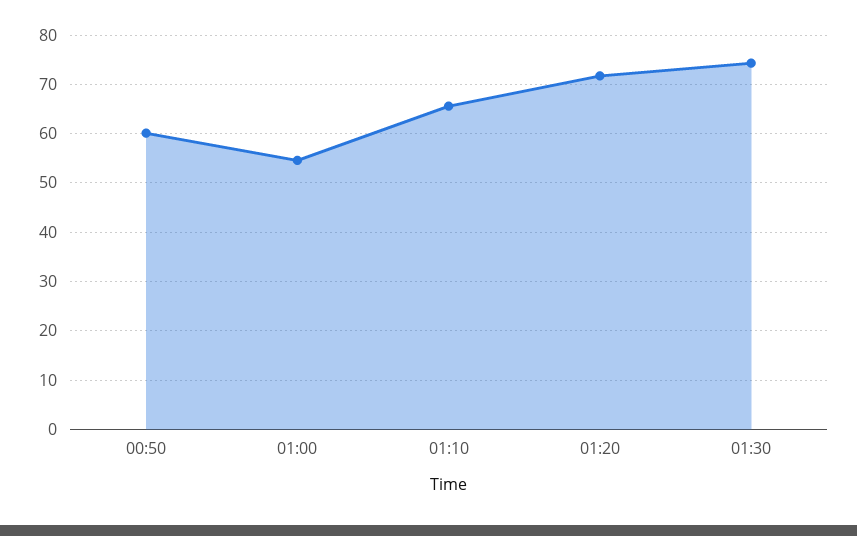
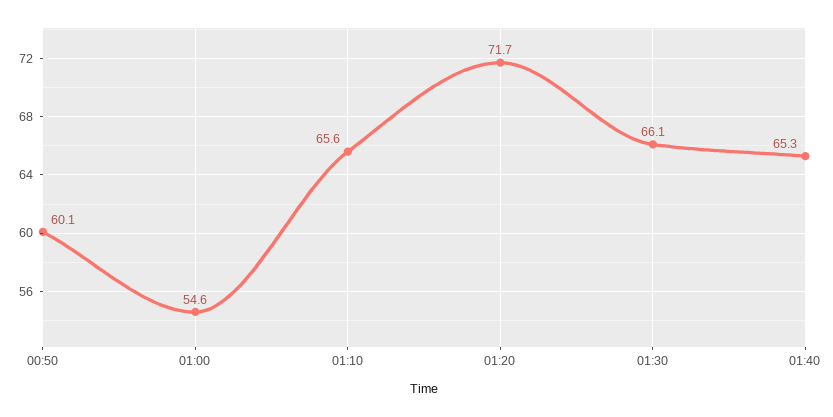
01:30: 74 -> 66.1
01:40: none -> 65.3

